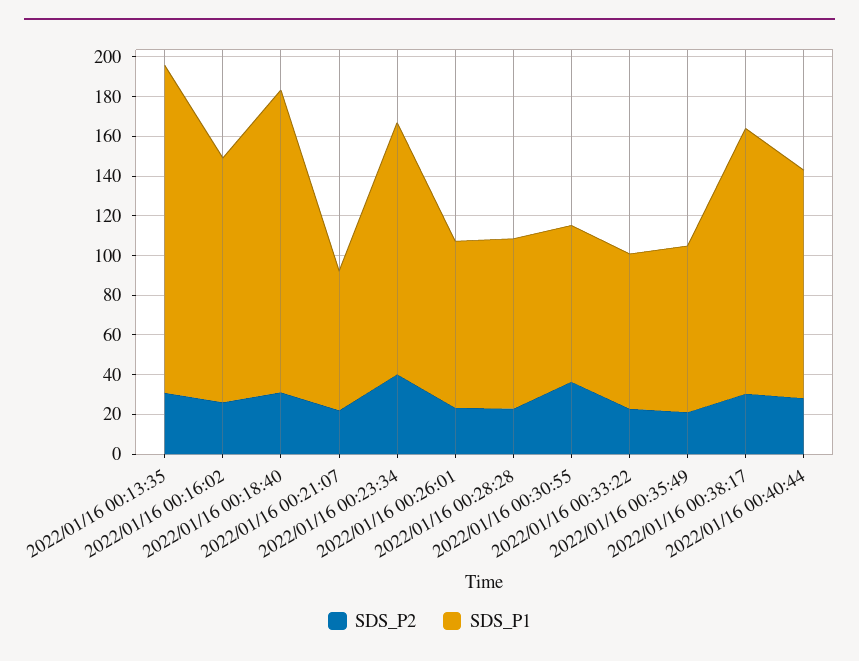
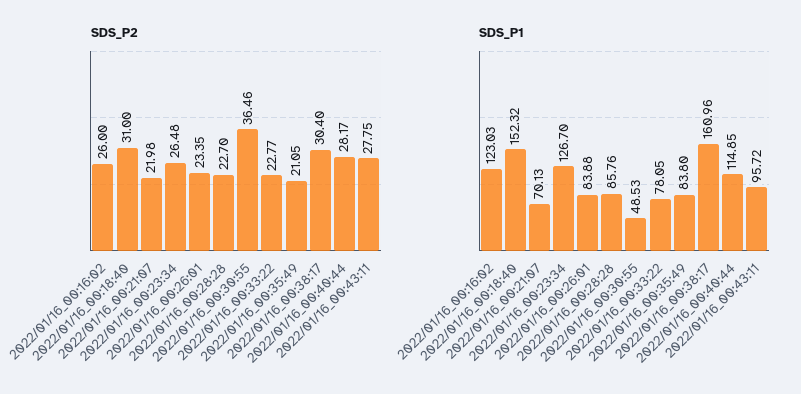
SDS_P2, 2022/01/16 00:13:35: 30 -> none
SDS_P1, 2022/01/16 00:13:35: 165 -> none
SDS_P2, 2022/01/16 00:23:34: 40 -> 26.48
SDS_P1, 2022/01/16 00:30:55: 80 -> 48.53
SDS_P1, 2022/01/16 00:38:17: 135 -> 160.96
SDS_P2, 2022/01/16_00:43:11: none -> 27.75
SDS_P1, 2022/01/16_00:43:11: none -> 95.72

